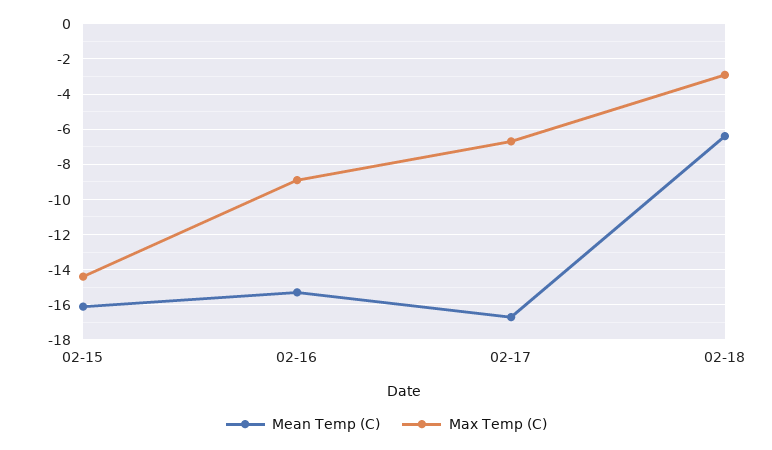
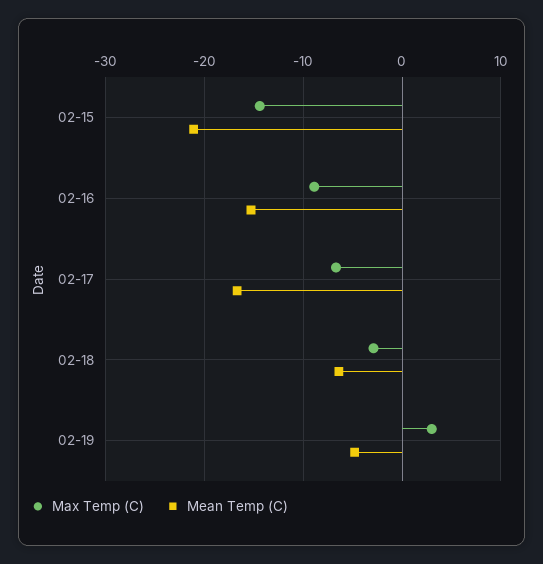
Mean Temp (C), 02-15: -16 -> -21
Max Temp (C), 02-19: none -> 3
Mean Temp (C), 02-19: none -> -5

